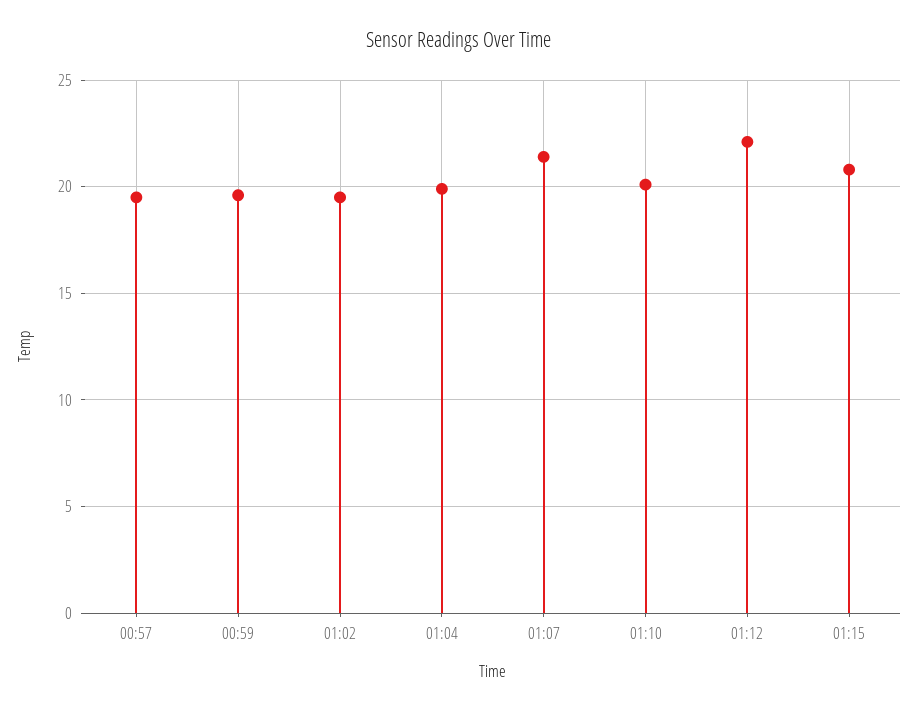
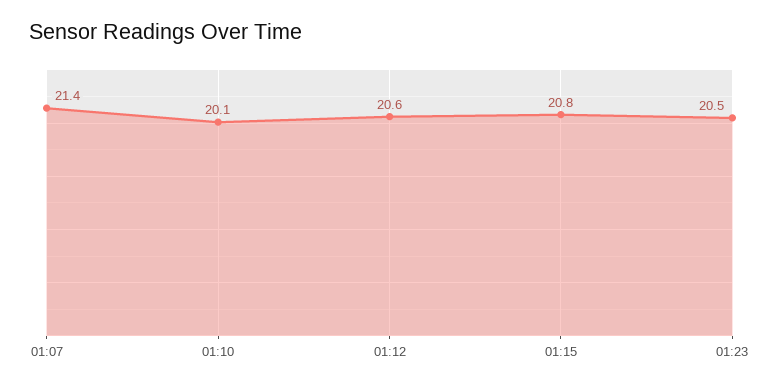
00:57: 19.5 -> none
00:59: 19.5 -> none
01:02: 19.5 -> none
01:04: 20 -> none
01:12: 22 -> 20.6
01:23: none -> 20.5

